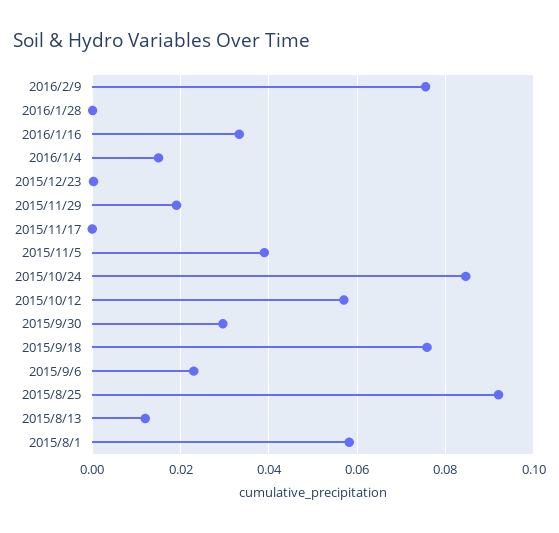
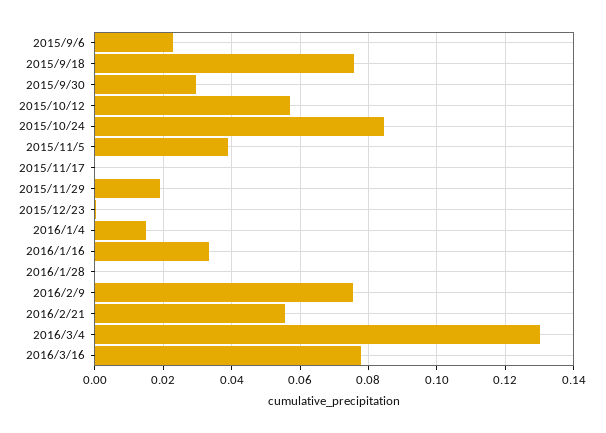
2015/8/25: 0.092 -> none
2015/8/13: 0.012 -> none
2015/8/1: 0.058 -> none
2016/2/21: none -> 0.056
2016/3/4: none -> 0.13
2016/3/16: none -> 0.078

